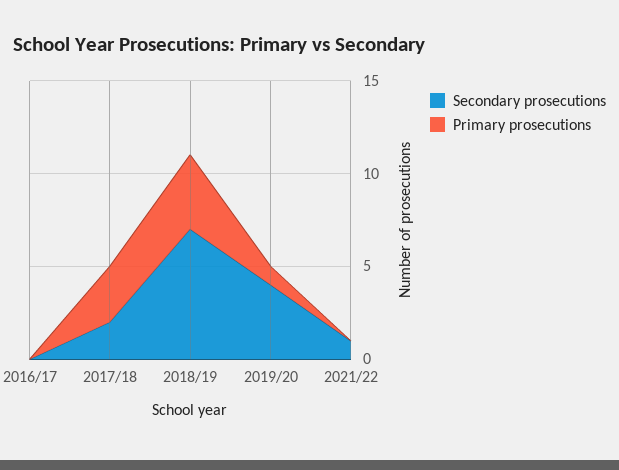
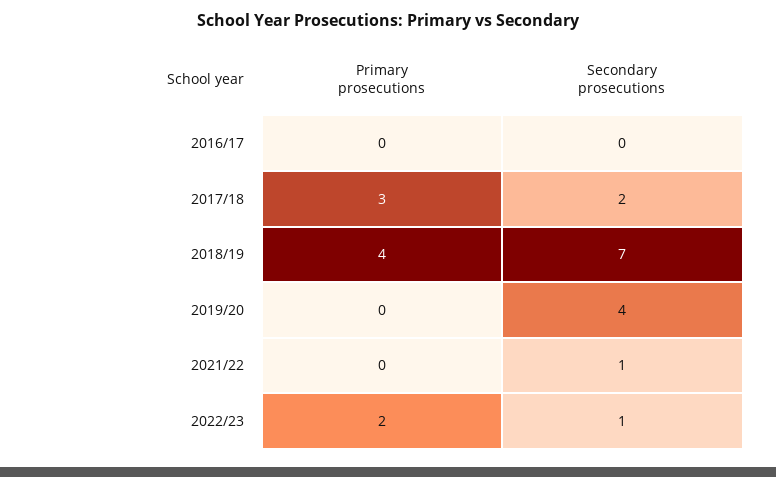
Primary prosecutions, 2019/20: 1 -> 0
Primary prosecutions, 2022/23: none -> 2
Secondary prosecutions, 2022/23: none -> 1

